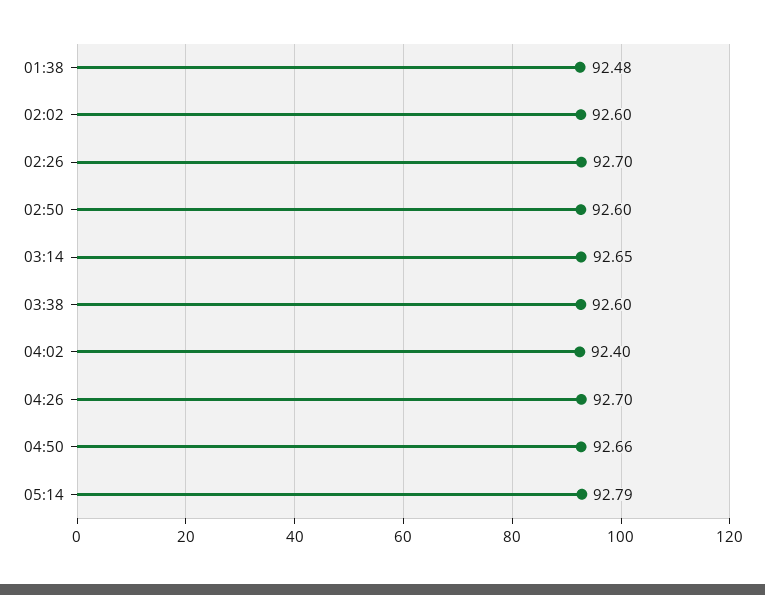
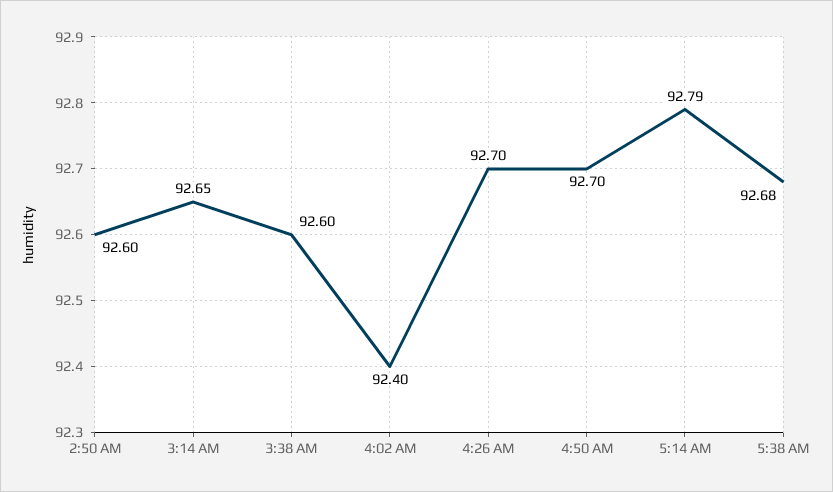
01:38: 92.48 -> none
02:02: 92.6 -> none
02:26: 92.7 -> none
04:50: 92.66 -> 92.7
5:38 AM: none -> 92.68

